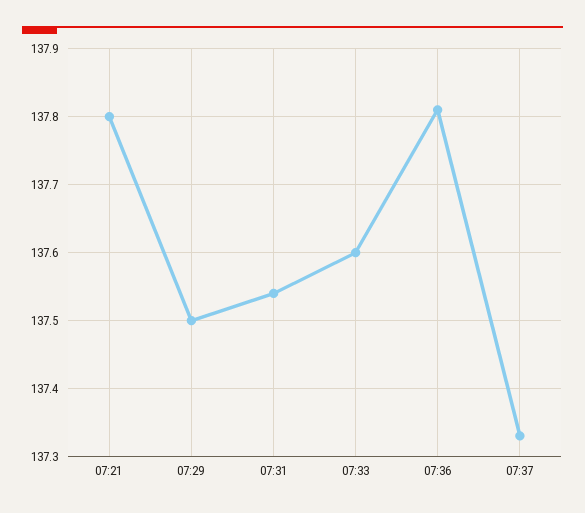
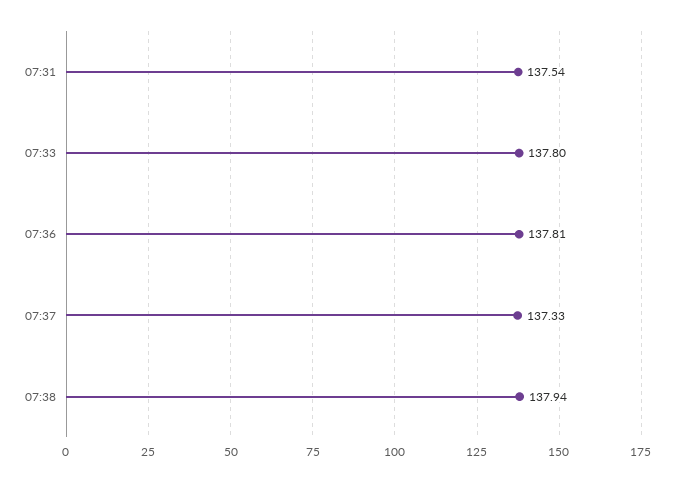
07:21: 137.8 -> none
07:29: 137.5 -> none
07:33: 137.6 -> 137.8
07:38: none -> 137.94

